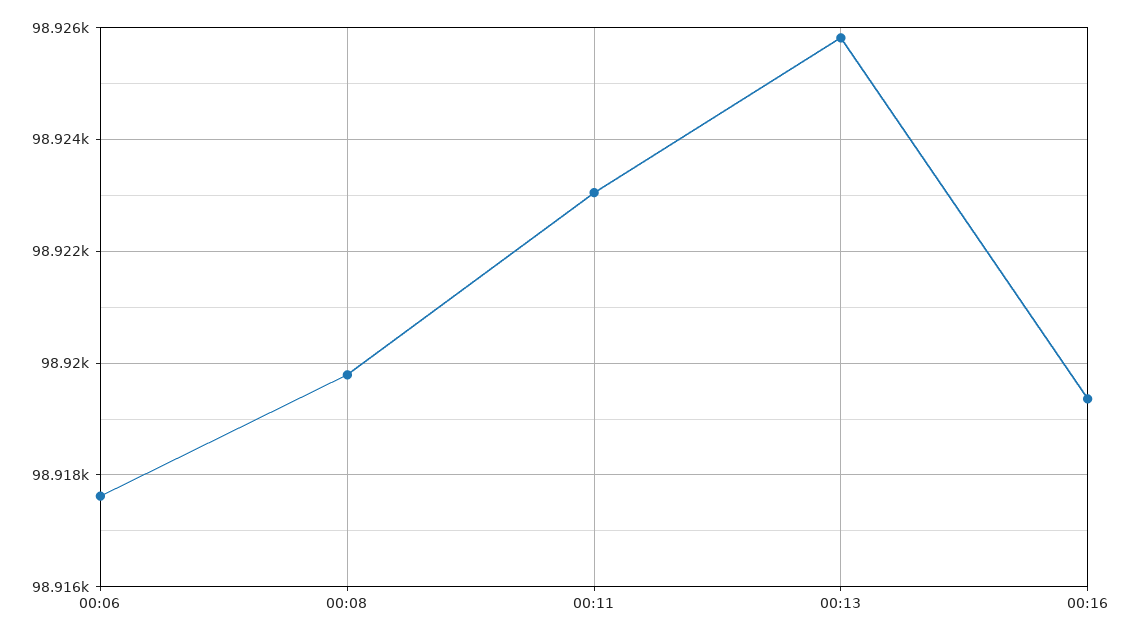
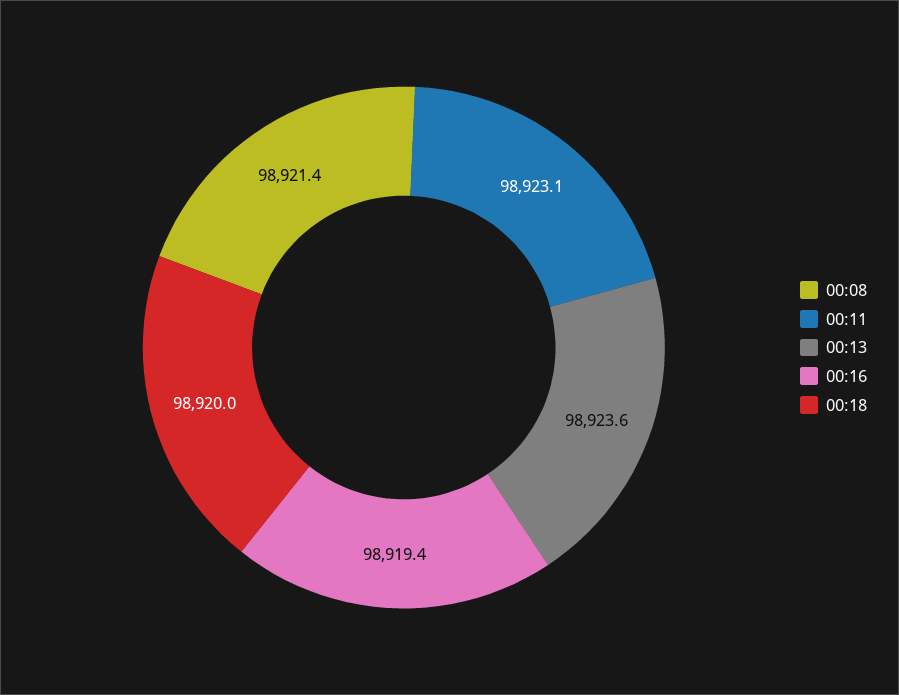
00:06: 98917.6 -> none
00:08: 98919.8 -> 98921.4
00:13: 98925.8 -> 98923.6
00:18: none -> 98920

